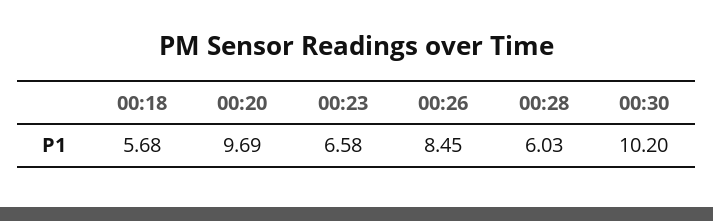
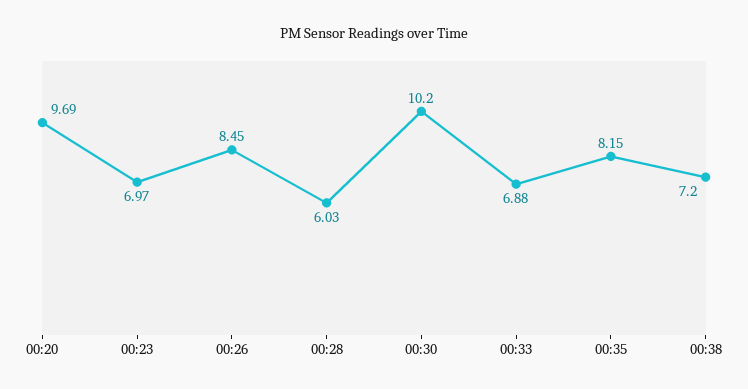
00:18: 5.68 -> none
00:23: 6.58 -> 6.97
00:33: none -> 6.88
00:35: none -> 8.15
00:38: none -> 7.2

